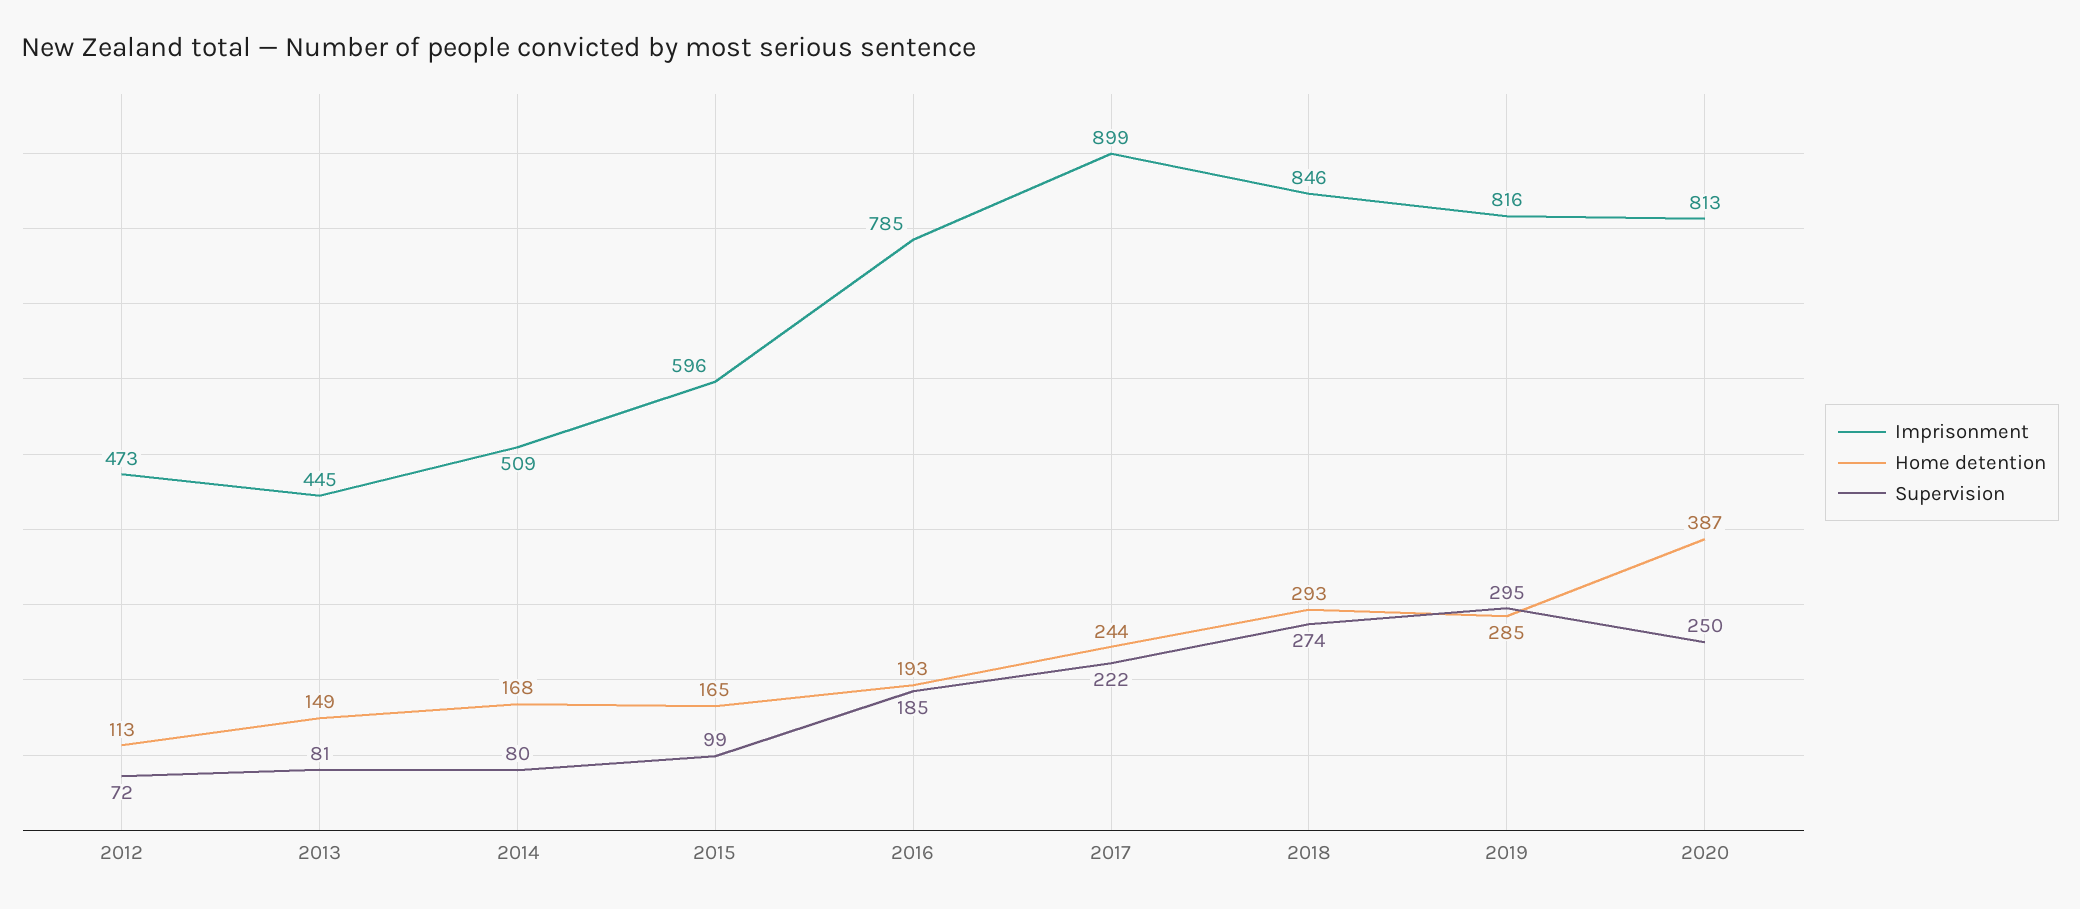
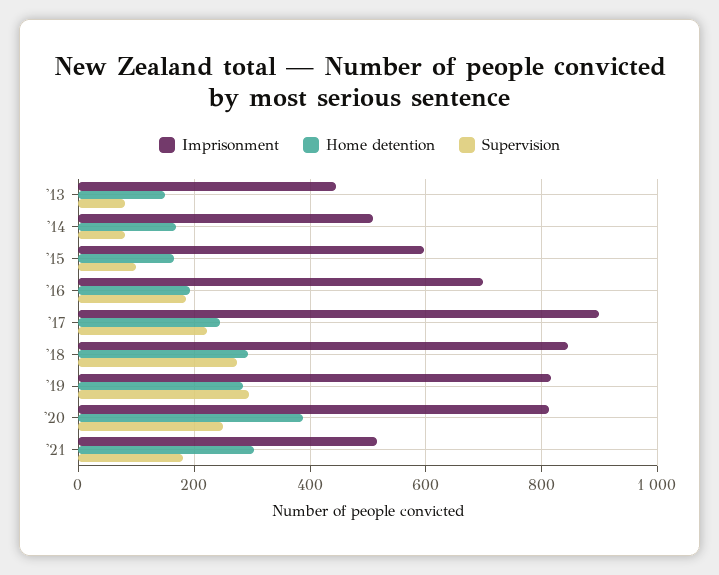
Imprisonment, 2012: 473 -> none
Home detention, 2012: 113 -> none
Supervision, 2012: 72 -> none
Imprisonment, 2016: 785 -> 700
Imprisonment, '21: none -> 520
Home detention, '21: none -> 300
Supervision, '21: none -> 180

